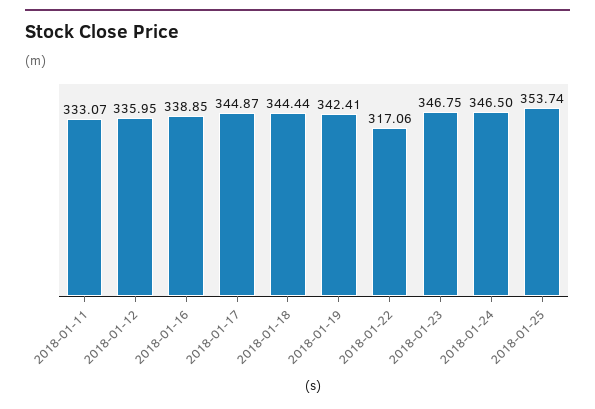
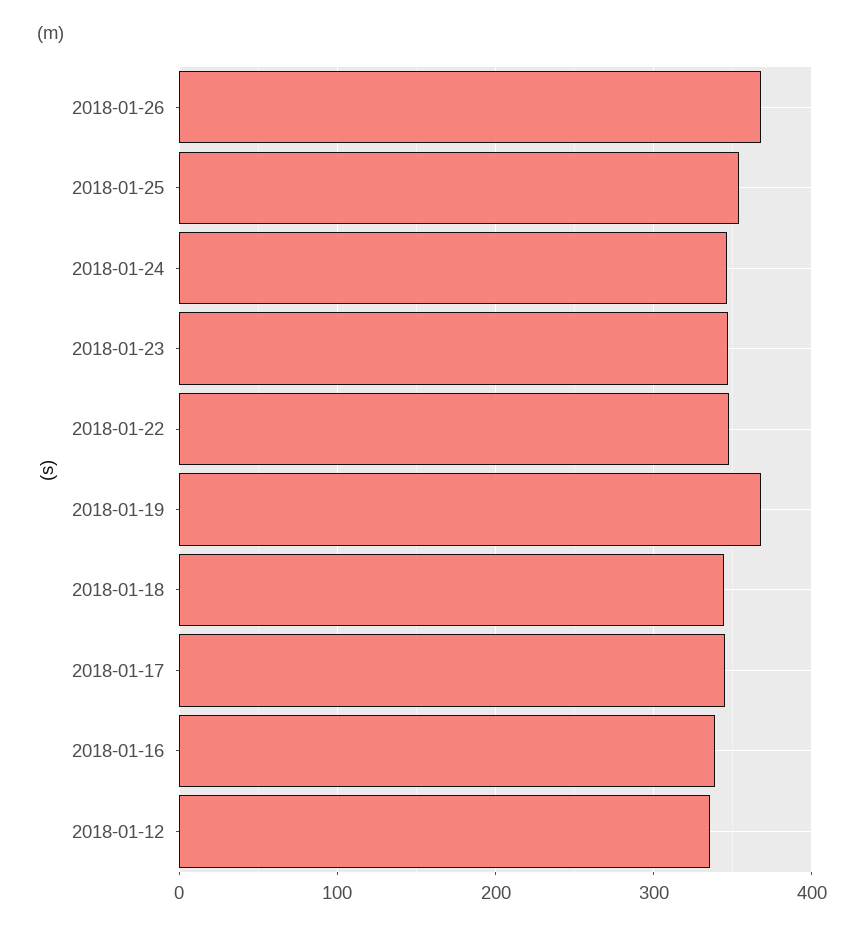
2018-01-11: 333.07 -> none
2018-01-19: 342.41 -> 370
2018-01-22: 317.06 -> 350
2018-01-26: none -> 370

